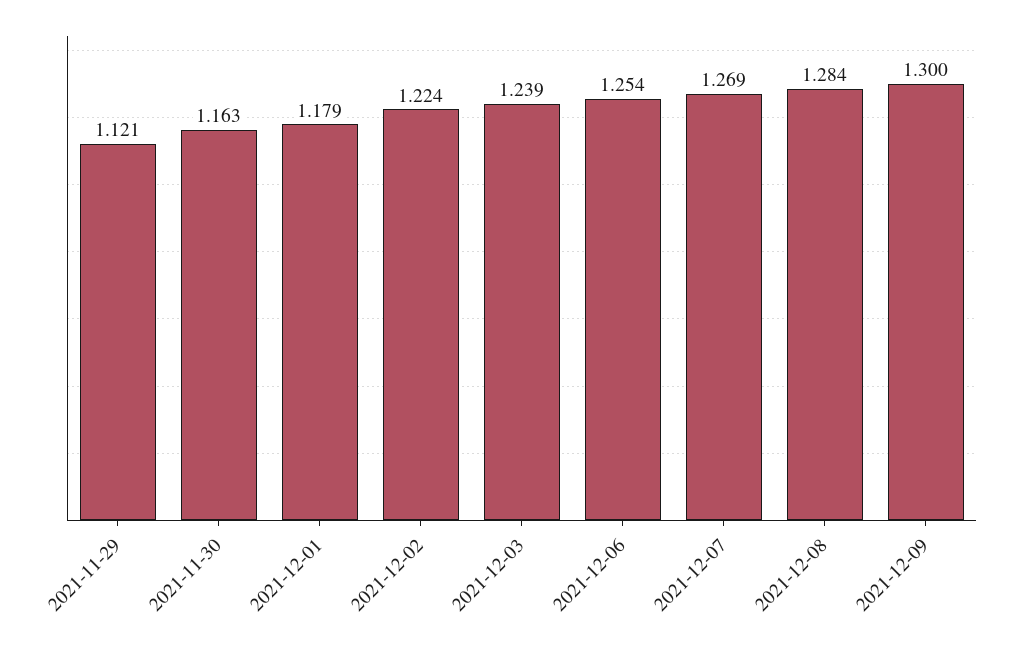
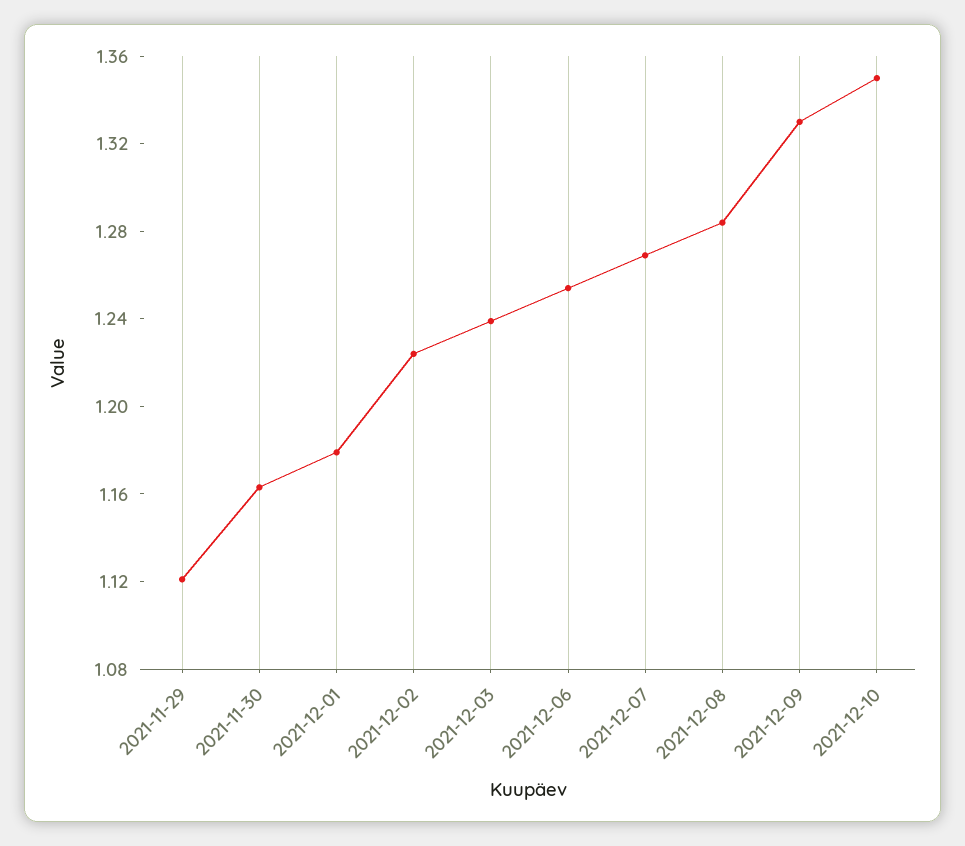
2021-12-09: 1.3 -> 1.33
2021-12-10: none -> 1.35

